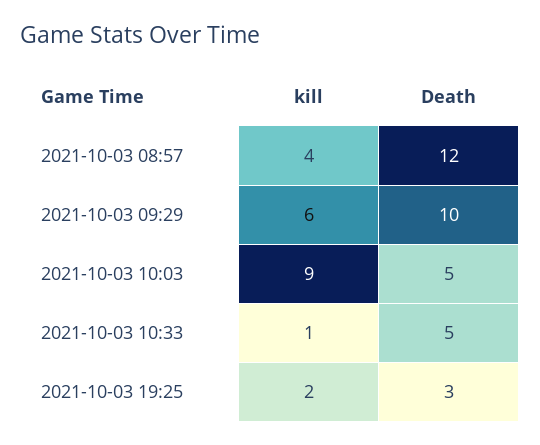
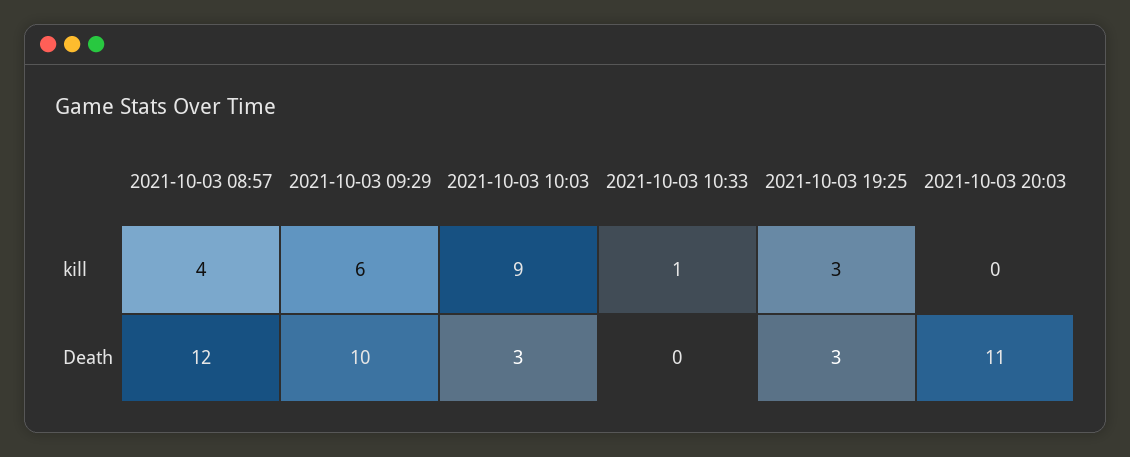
Death, 2021-10-03 10:03: 5 -> 3
Death, 2021-10-03 10:33: 5 -> 0
kill, 2021-10-03 19:25: 2 -> 3
kill, 2021-10-03 20:03: none -> 0
Death, 2021-10-03 20:03: none -> 11

